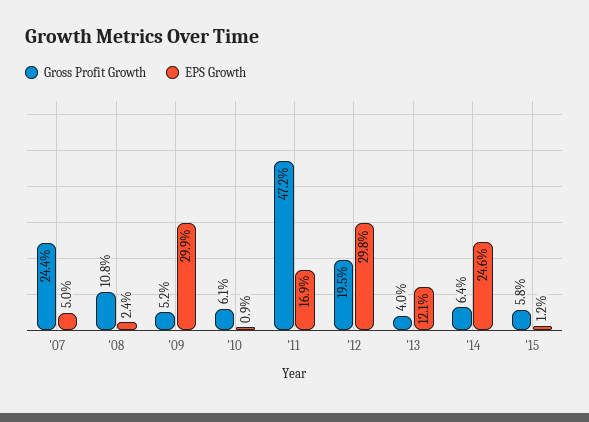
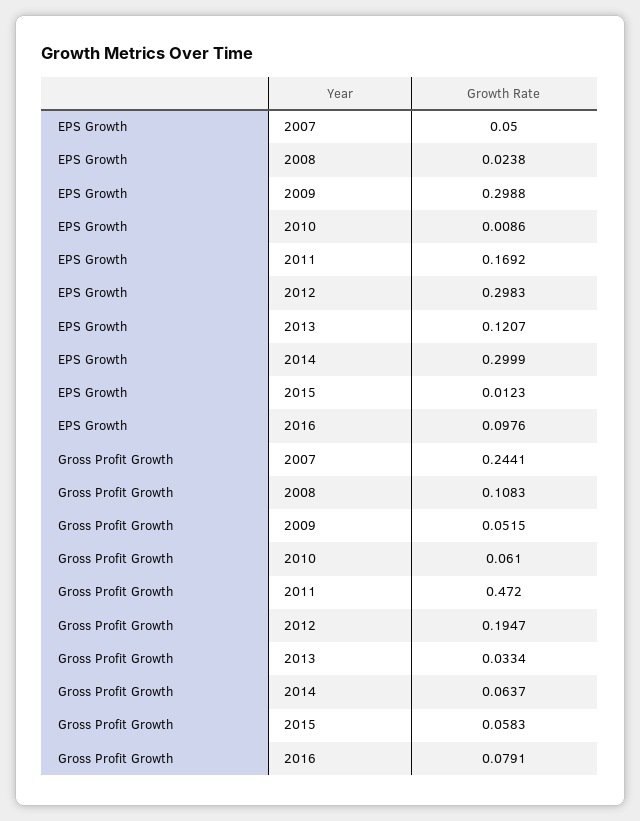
Gross Profit Growth, '13: 0.04 -> 0.0334
EPS Growth, '14: 0.246 -> 0.2999
EPS Growth, 2016: none -> 0.0976
Gross Profit Growth, 2016: none -> 0.0791

